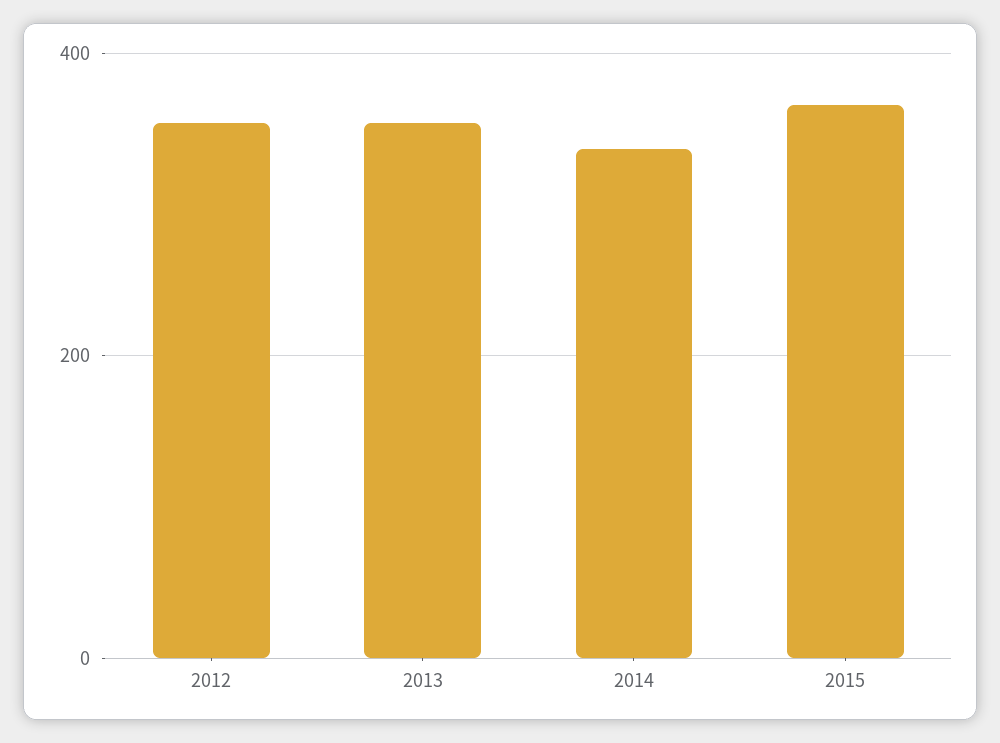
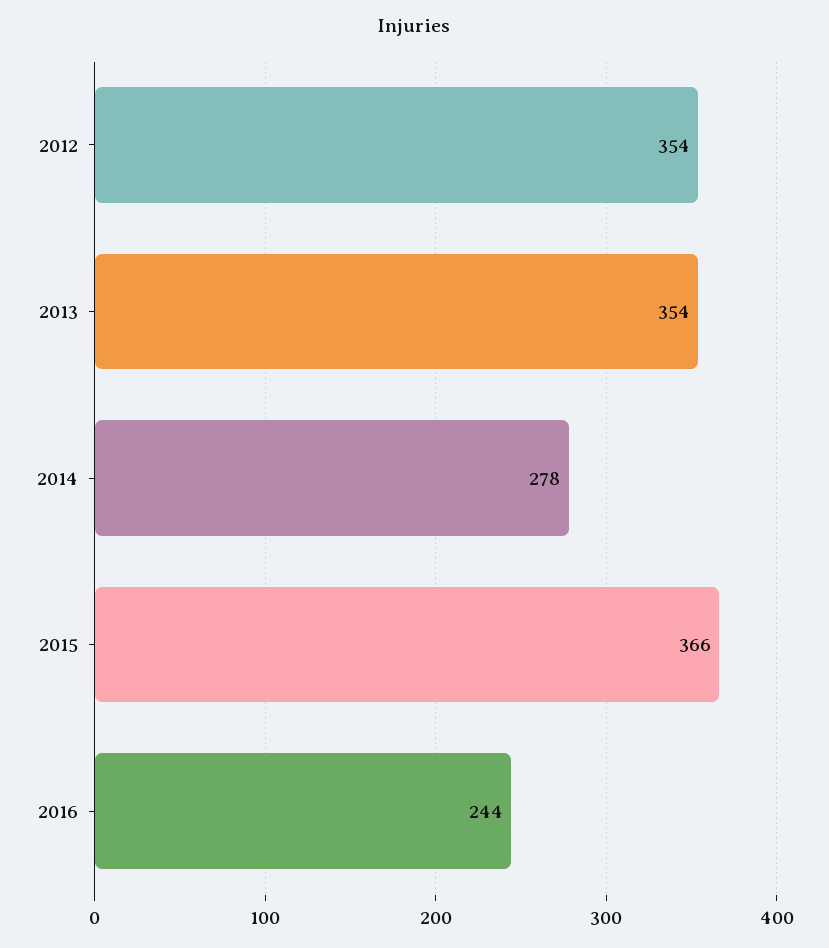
2014: 340 -> 278
2016: none -> 244

